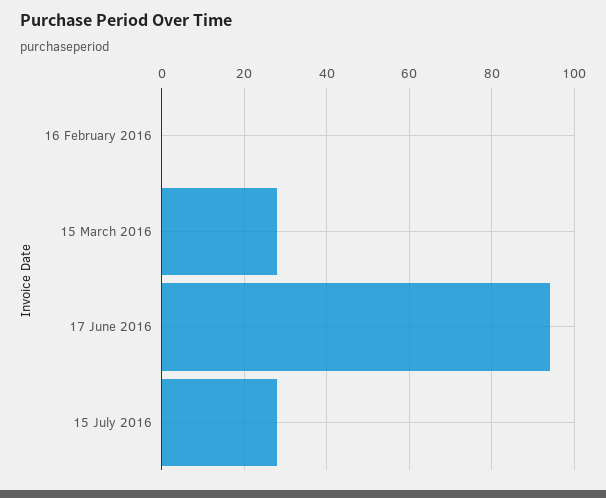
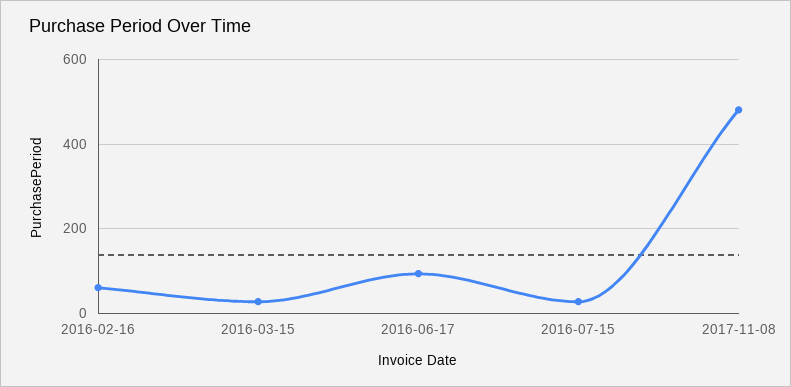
16 February 2016: 0 -> 60
2017-11-08: none -> 480

